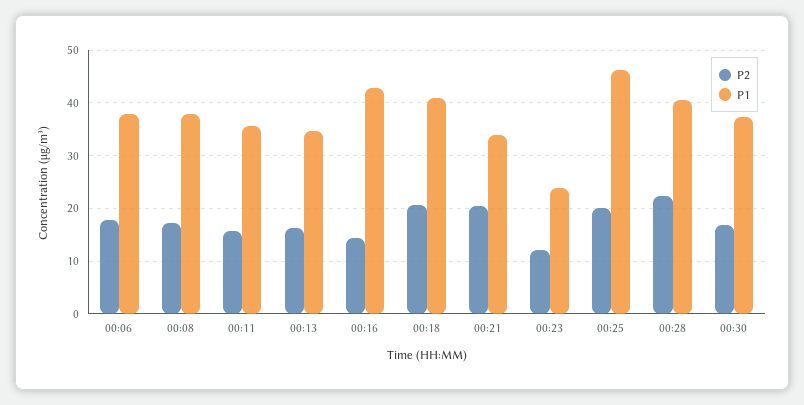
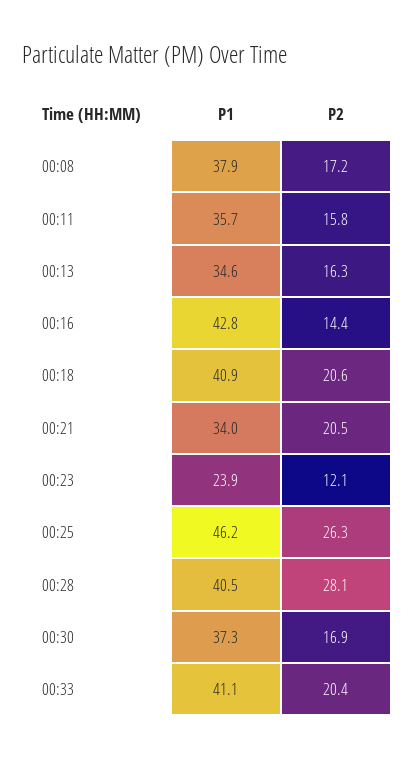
P2, 00:06: 18 -> none
P1, 00:06: 38 -> none
P2, 00:25: 20 -> 26.3
P2, 00:28: 22 -> 28.1
P1, 00:33: none -> 41.1
P2, 00:33: none -> 20.4

